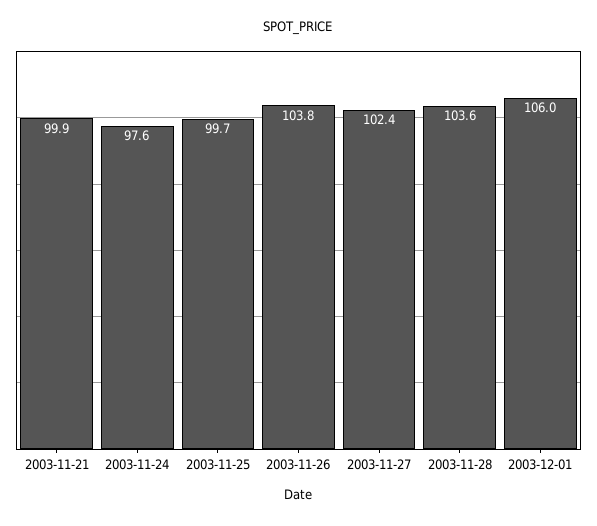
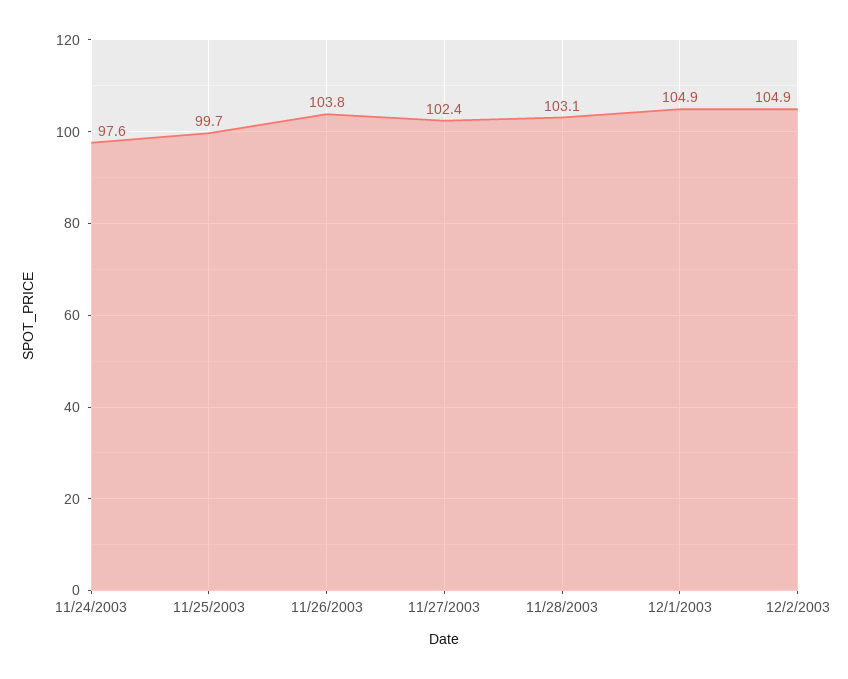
2003-11-21: 99.9 -> none
2003-11-28: 103.6 -> 103.1
2003-12-01: 106 -> 104.9
12/2/2003: none -> 104.9

